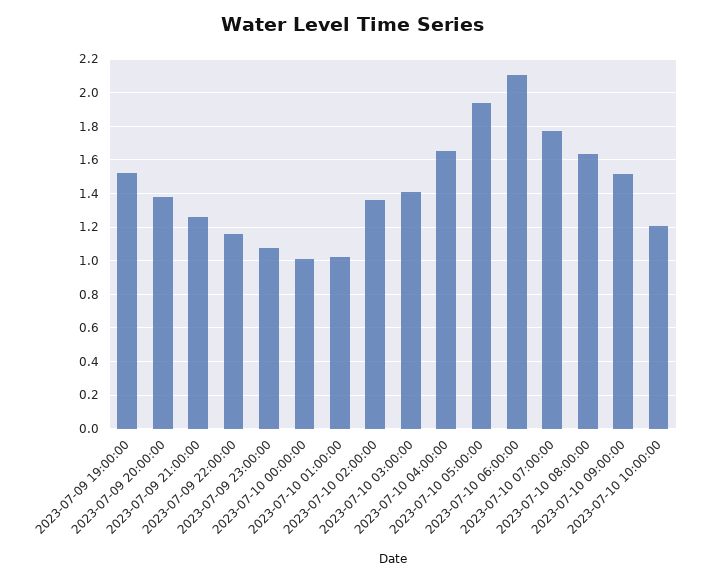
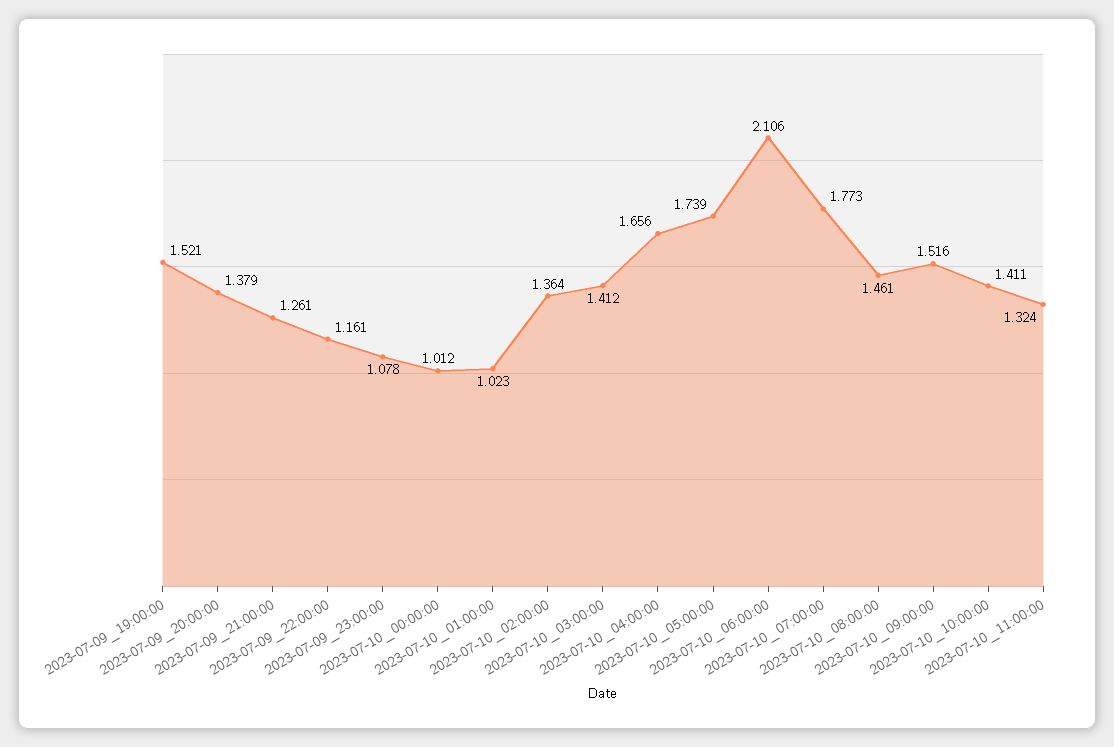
2023-07-10 05:00:00: 1.95 -> 1.739
2023-07-10 08:00:00: 1.65 -> 1.461
2023-07-10 10:00:00: 1.2 -> 1.411
2023-07-10_11:00:00: none -> 1.324

